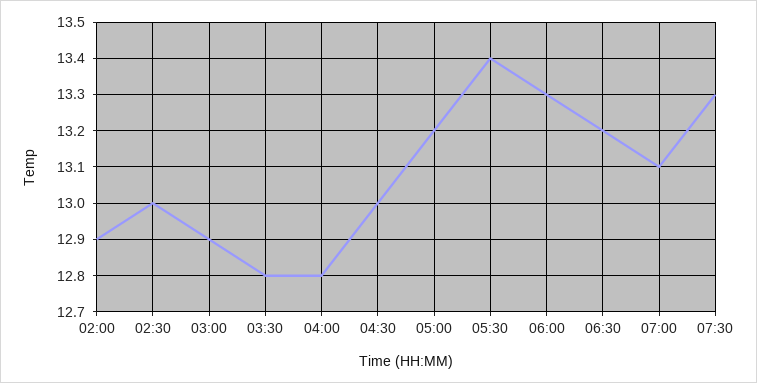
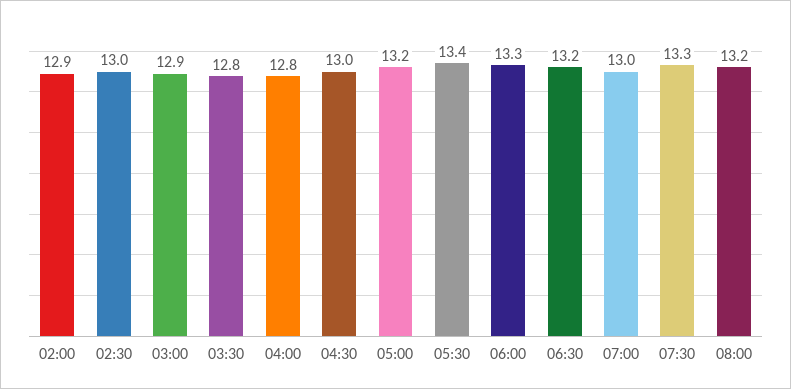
07:00: 13.1 -> 13
08:00: none -> 13.2

